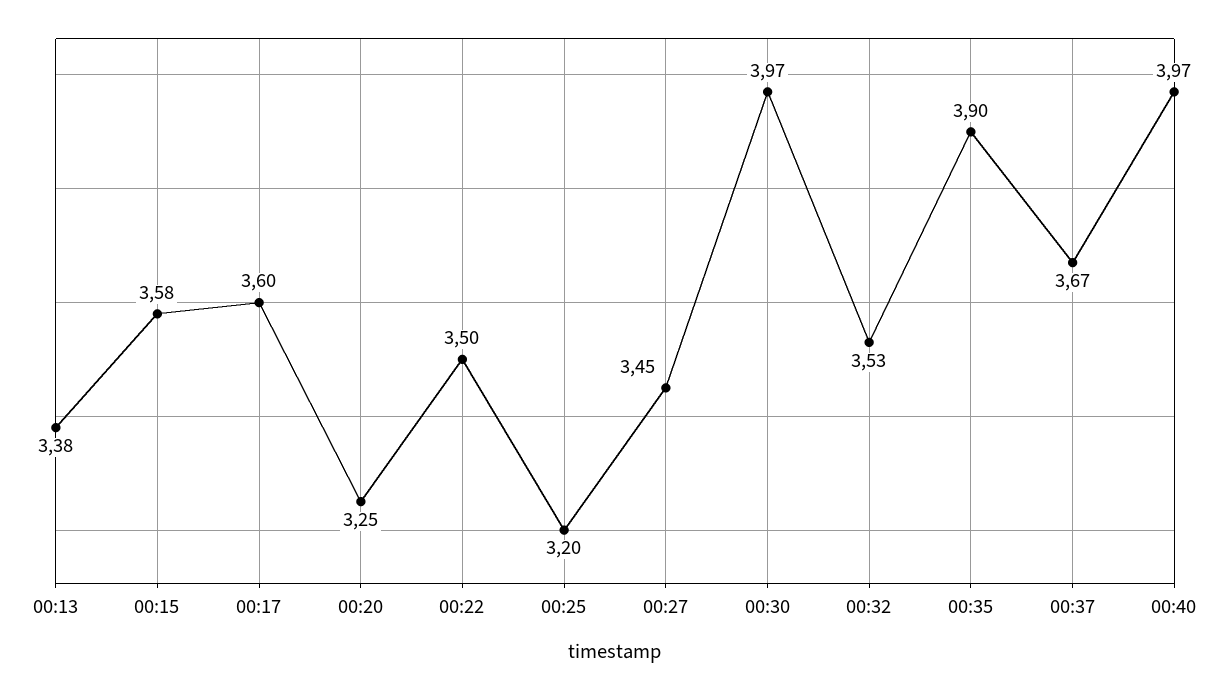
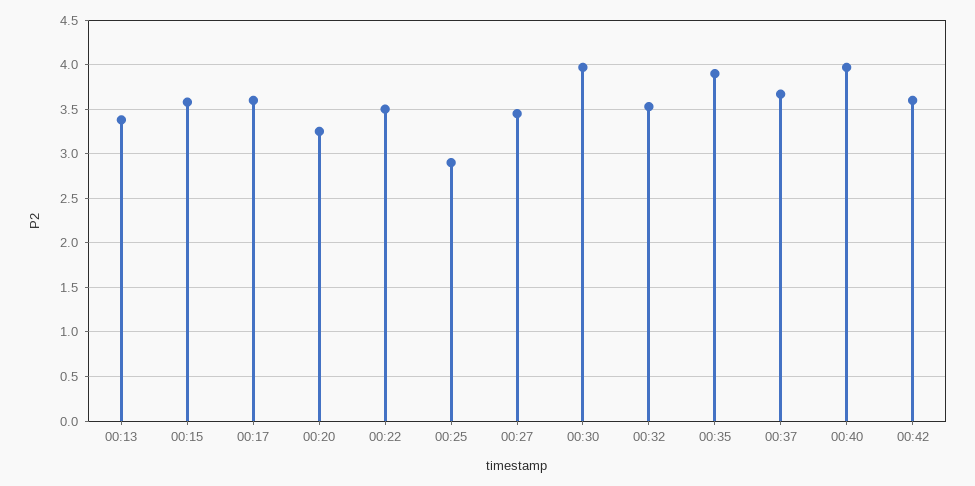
00:25: 3.2 -> 2.9
00:42: none -> 3.6

